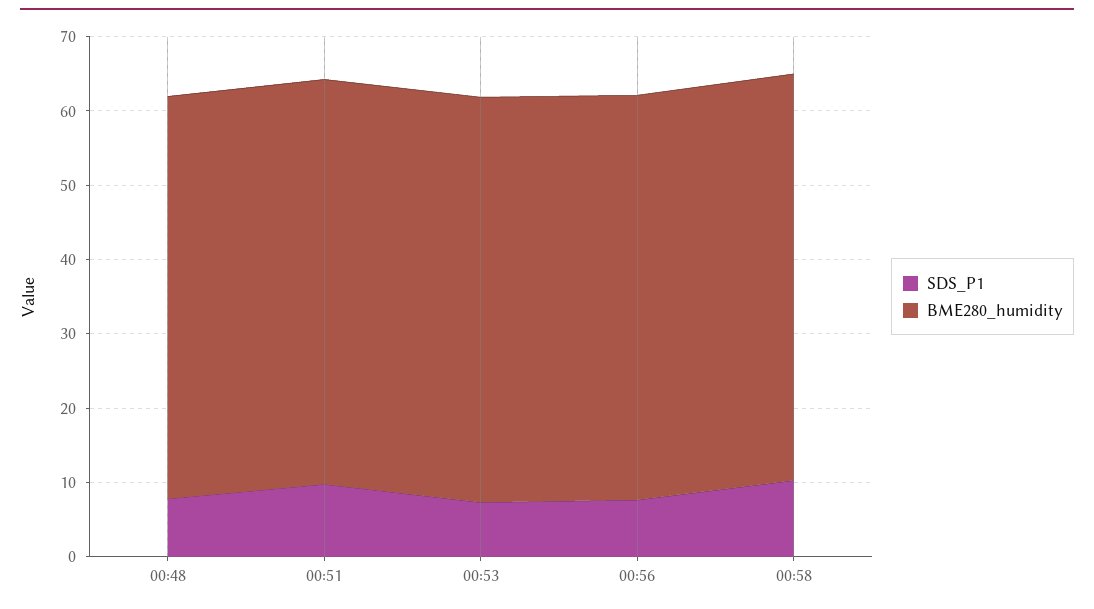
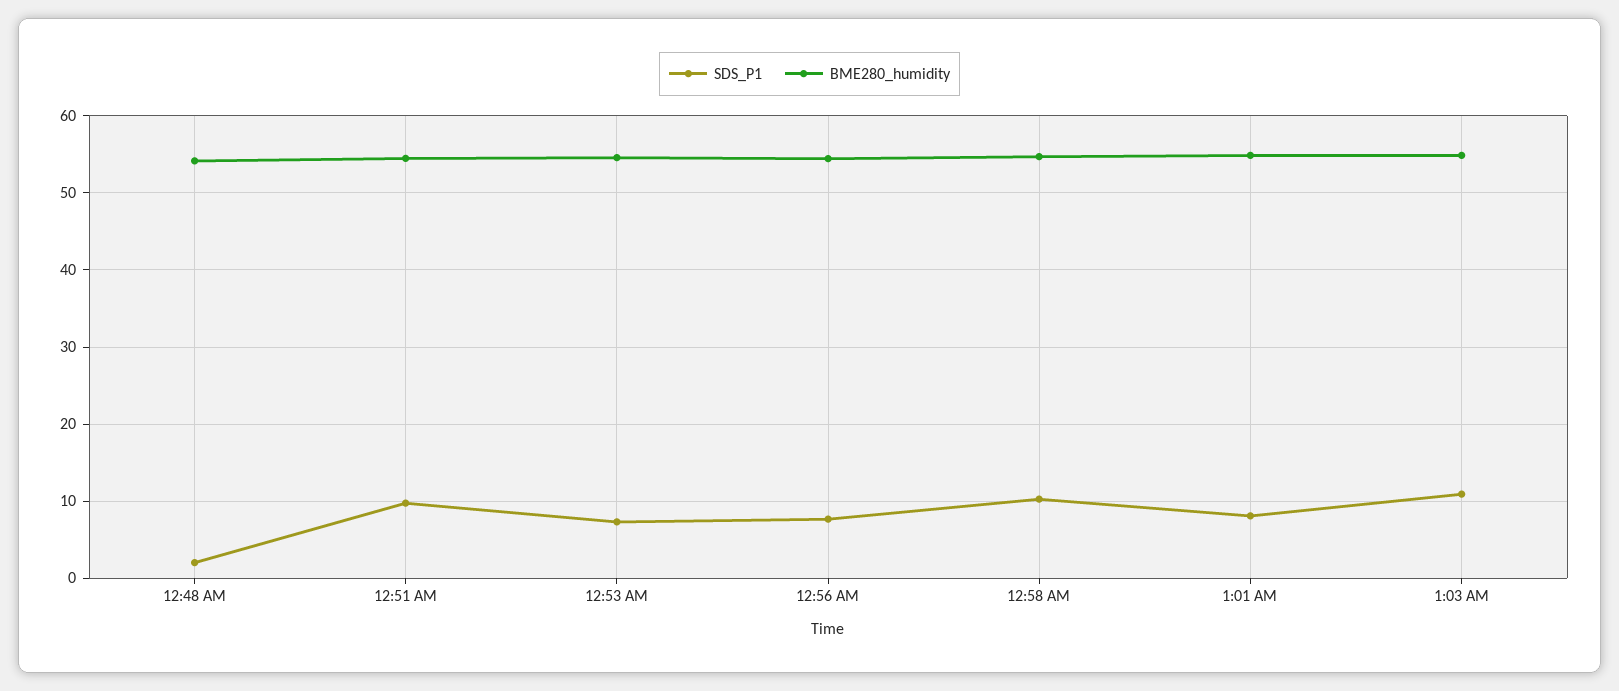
SDS_P1, 00:48: 8 -> 2
SDS_P1, 1:01 AM: none -> 8
BME280_humidity, 1:01 AM: none -> 55
SDS_P1, 1:03 AM: none -> 11
BME280_humidity, 1:03 AM: none -> 55

